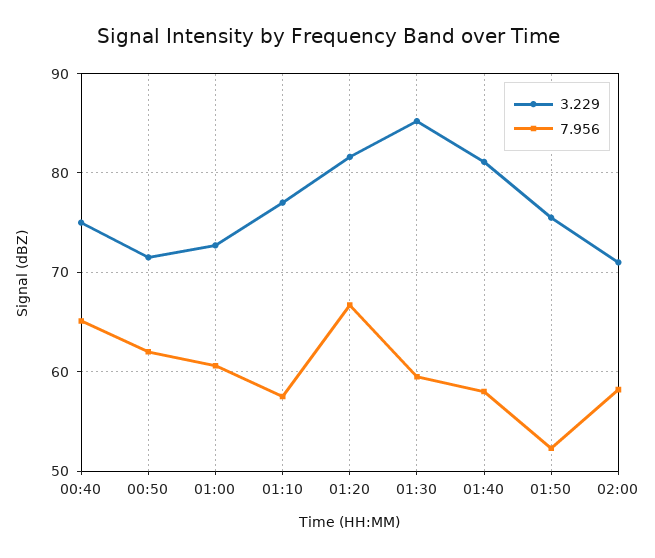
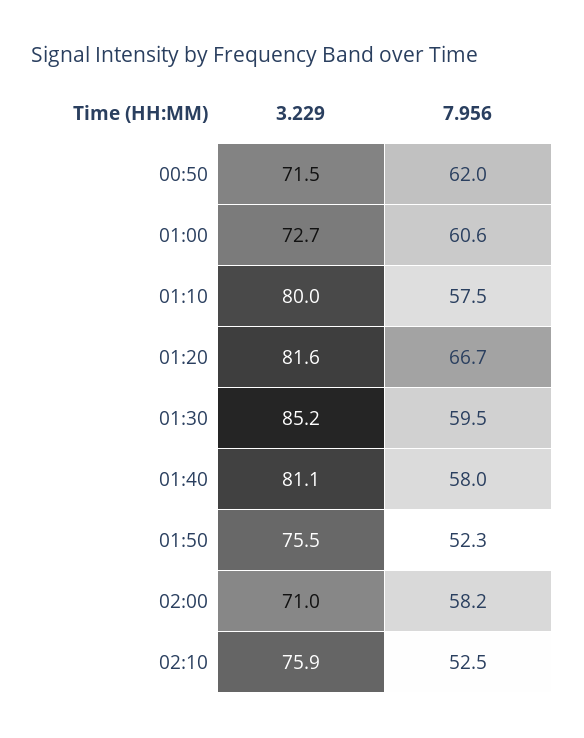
3.229, 00:40: 75 -> none
7.956, 00:40: 65 -> none
3.229, 01:10: 77 -> 80
3.229, 02:10: none -> 75.9
7.956, 02:10: none -> 52.5

